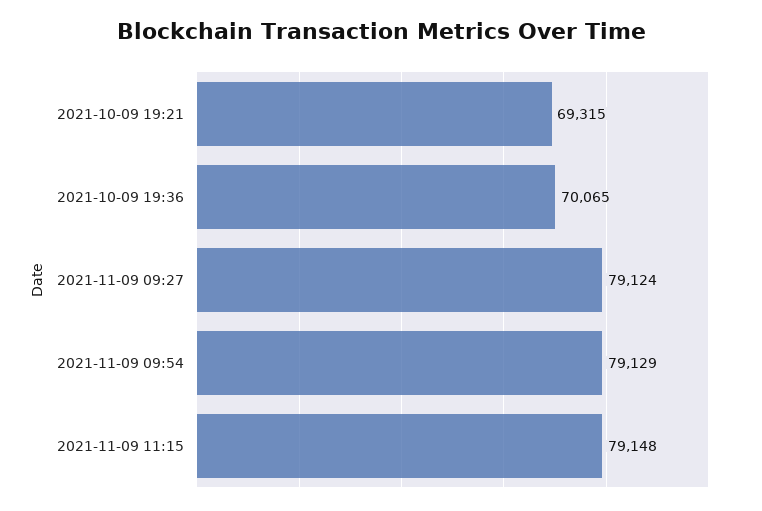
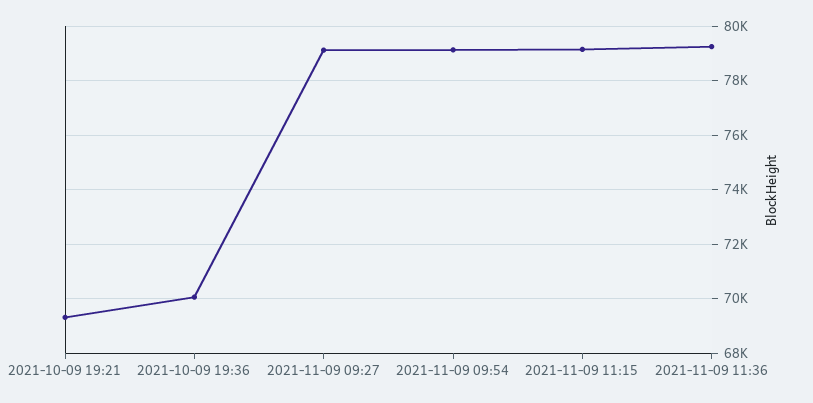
2021-11-09 11:36: none -> 79250

